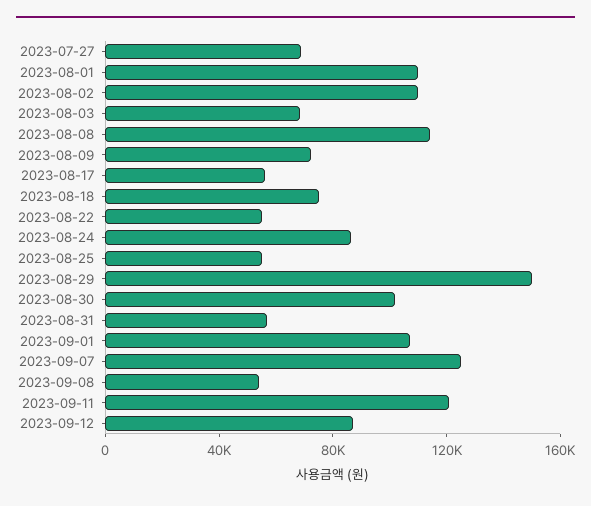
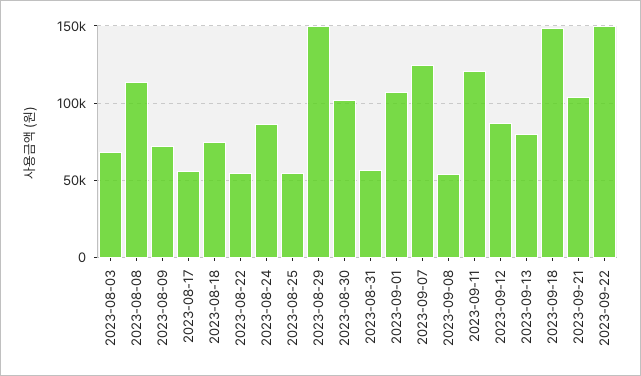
2023-07-27: 70000 -> none
2023-08-01: 110000 -> none
2023-08-02: 110000 -> none
2023-09-13: none -> 80000
2023-09-18: none -> 150000
2023-09-21: none -> 105000
2023-09-22: none -> 150000

